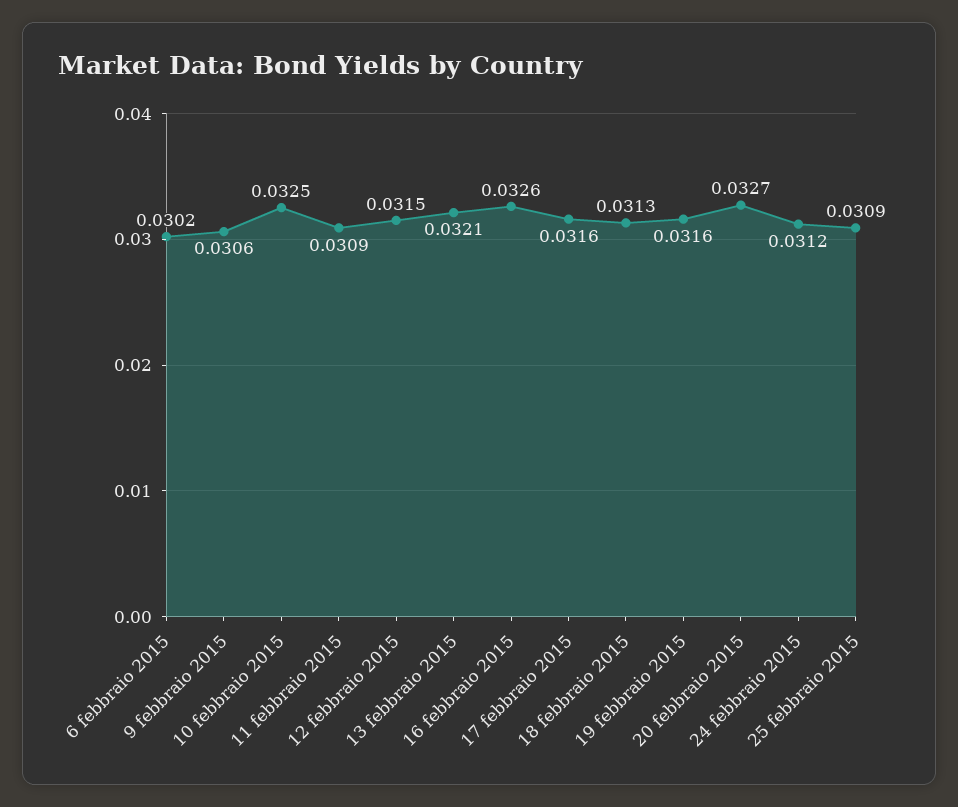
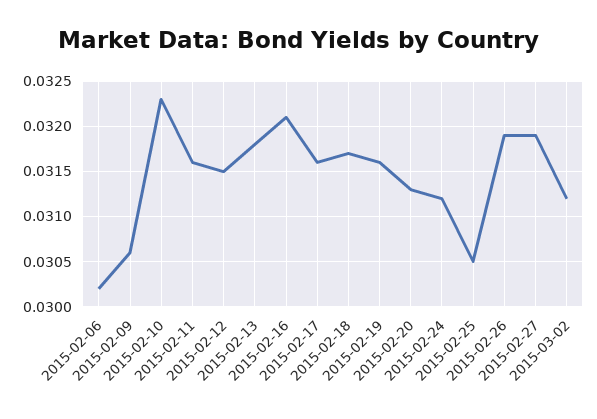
10 febbraio 2015: 0.0325 -> 0.0323
11 febbraio 2015: 0.0309 -> 0.0316
13 febbraio 2015: 0.0321 -> 0.0318
16 febbraio 2015: 0.0326 -> 0.0321
18 febbraio 2015: 0.0313 -> 0.0317
20 febbraio 2015: 0.0327 -> 0.0313
25 febbraio 2015: 0.0309 -> 0.0305
2015-02-26: none -> 0.0319
2015-02-27: none -> 0.0319
2015-03-02: none -> 0.0312

